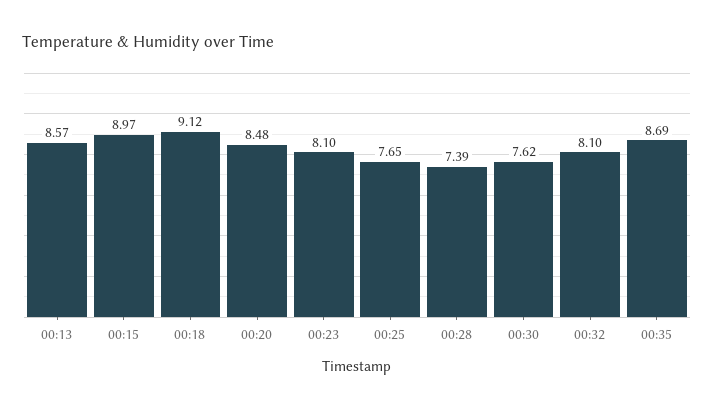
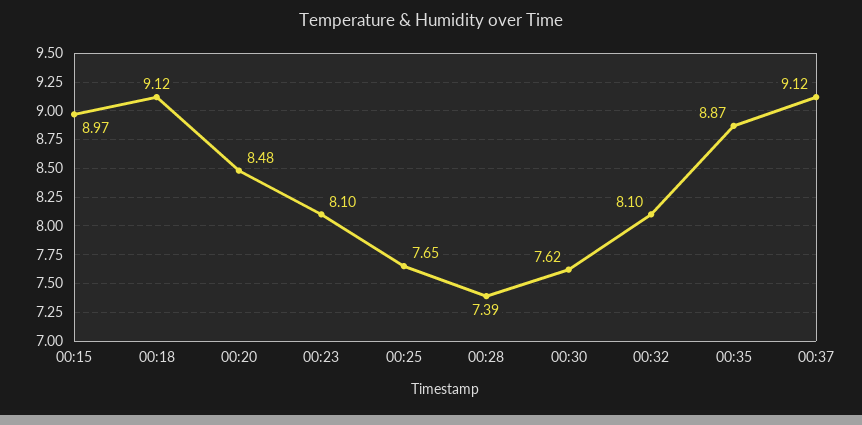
00:13: 8.57 -> none
00:35: 8.69 -> 8.87
00:37: none -> 9.12

